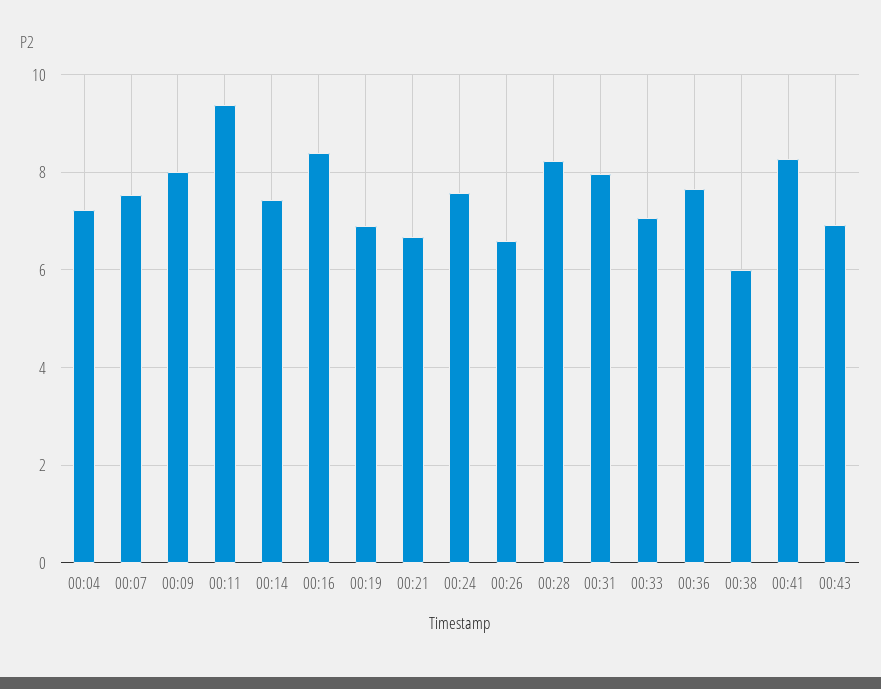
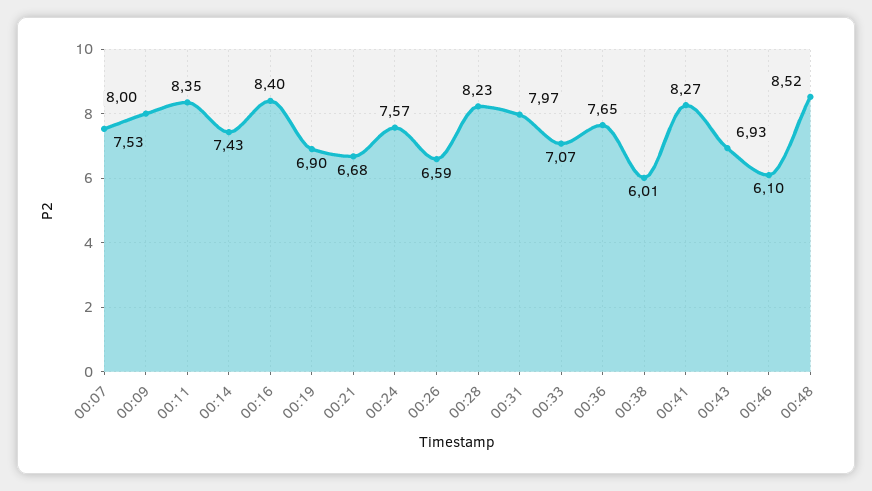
00:04: 7.2 -> none
00:11: 9.4 -> 8.35
00:46: none -> 6.1
00:48: none -> 8.52

